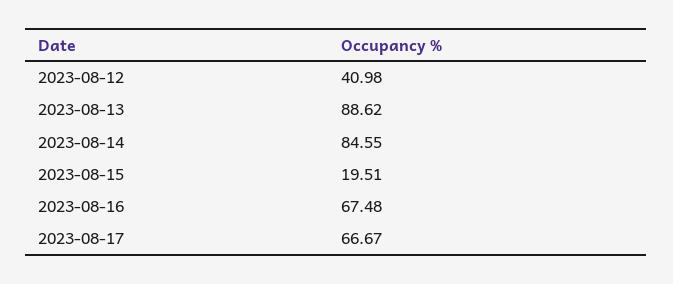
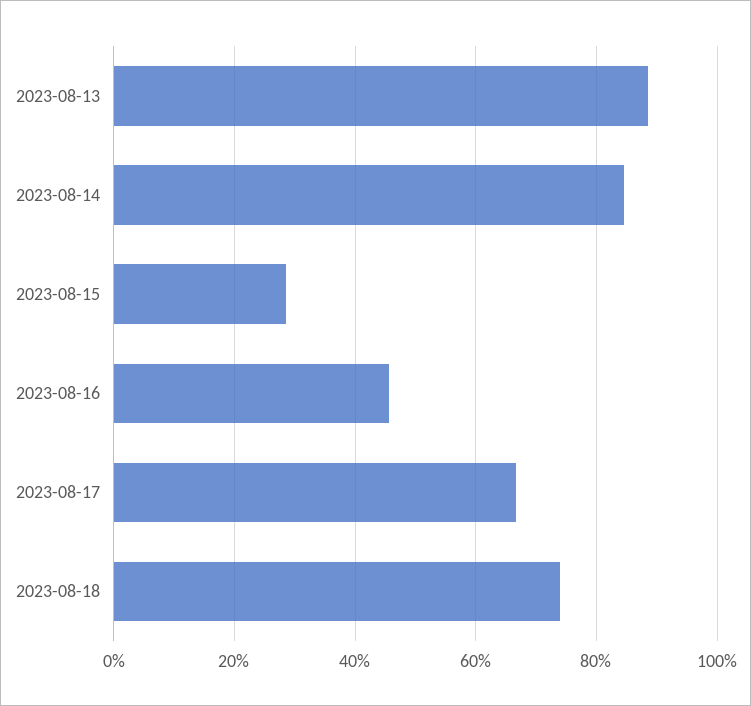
2023-08-12: 40.98 -> none
2023-08-15: 19.51 -> 28
2023-08-16: 67.48 -> 46
2023-08-18: none -> 74

